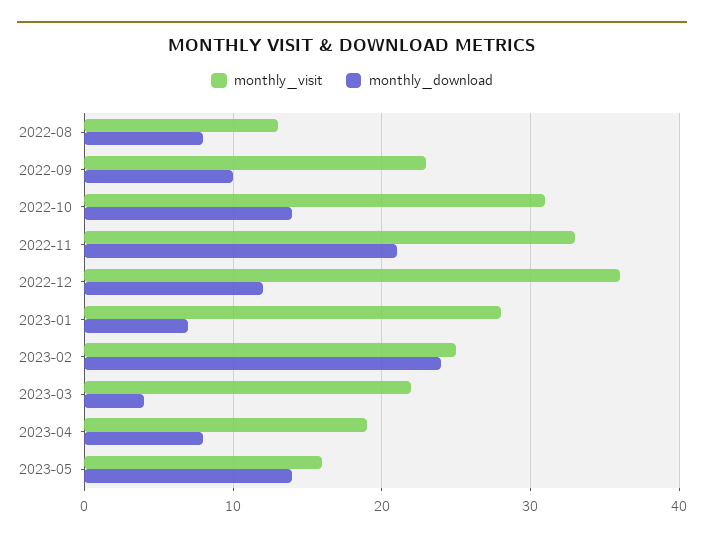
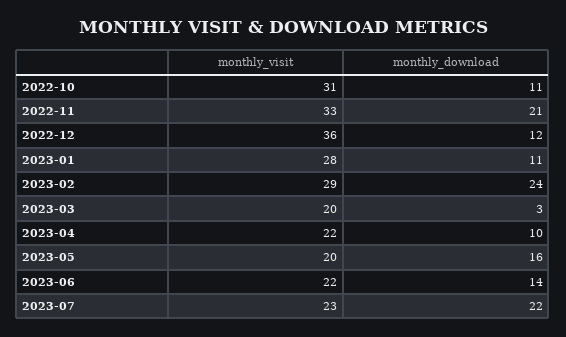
monthly_visit, 2022-08: 13 -> none
monthly_download, 2022-08: 8 -> none
monthly_visit, 2022-09: 23 -> none
monthly_download, 2022-09: 10 -> none
monthly_download, 2022-10: 14 -> 11
monthly_download, 2023-01: 7 -> 11
monthly_visit, 2023-02: 25 -> 29
monthly_visit, 2023-03: 22 -> 20
monthly_download, 2023-03: 4 -> 3
monthly_visit, 2023-04: 19 -> 22
monthly_download, 2023-04: 8 -> 10
monthly_visit, 2023-05: 16 -> 20
monthly_download, 2023-05: 14 -> 16
monthly_visit, 2023-06: none -> 22
monthly_download, 2023-06: none -> 14
monthly_visit, 2023-07: none -> 23
monthly_download, 2023-07: none -> 22

